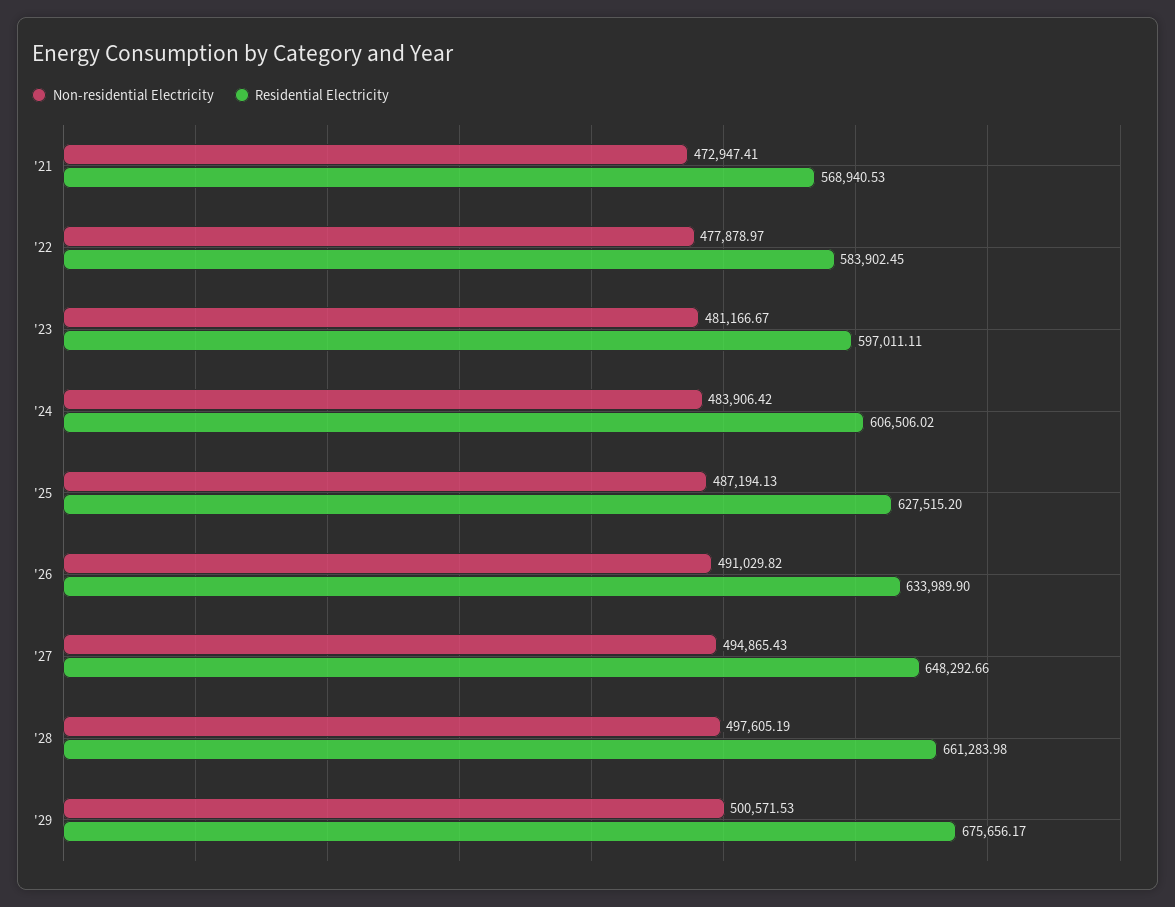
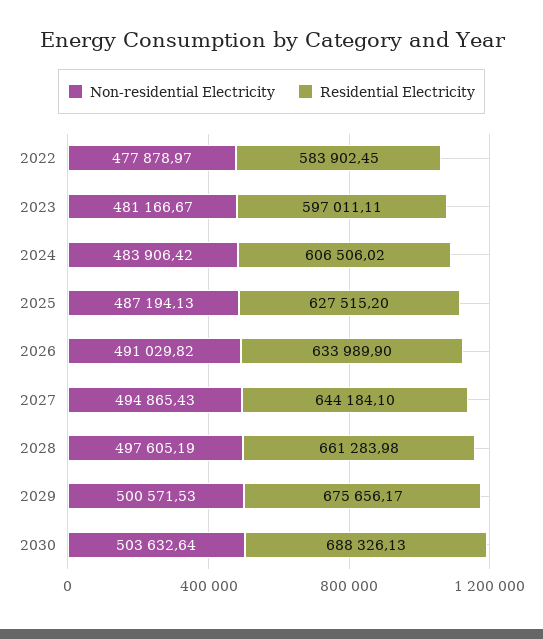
Non-residential Electricity, '21: 472947.41 -> none
Residential Electricity, '21: 568940.53 -> none
Residential Electricity, '27: 648292.66 -> 644184.1
Non-residential Electricity, 2030: none -> 503632.64
Residential Electricity, 2030: none -> 688326.13

